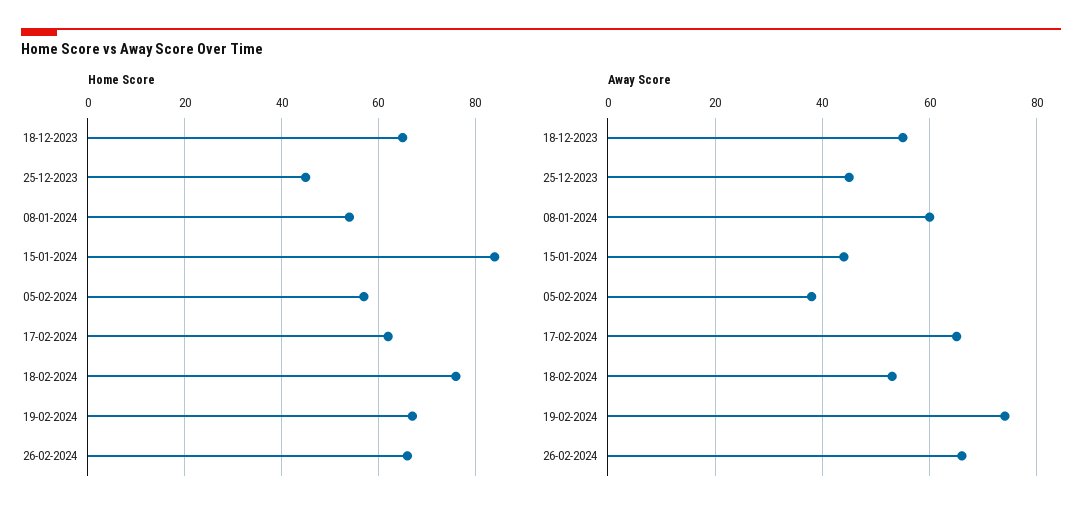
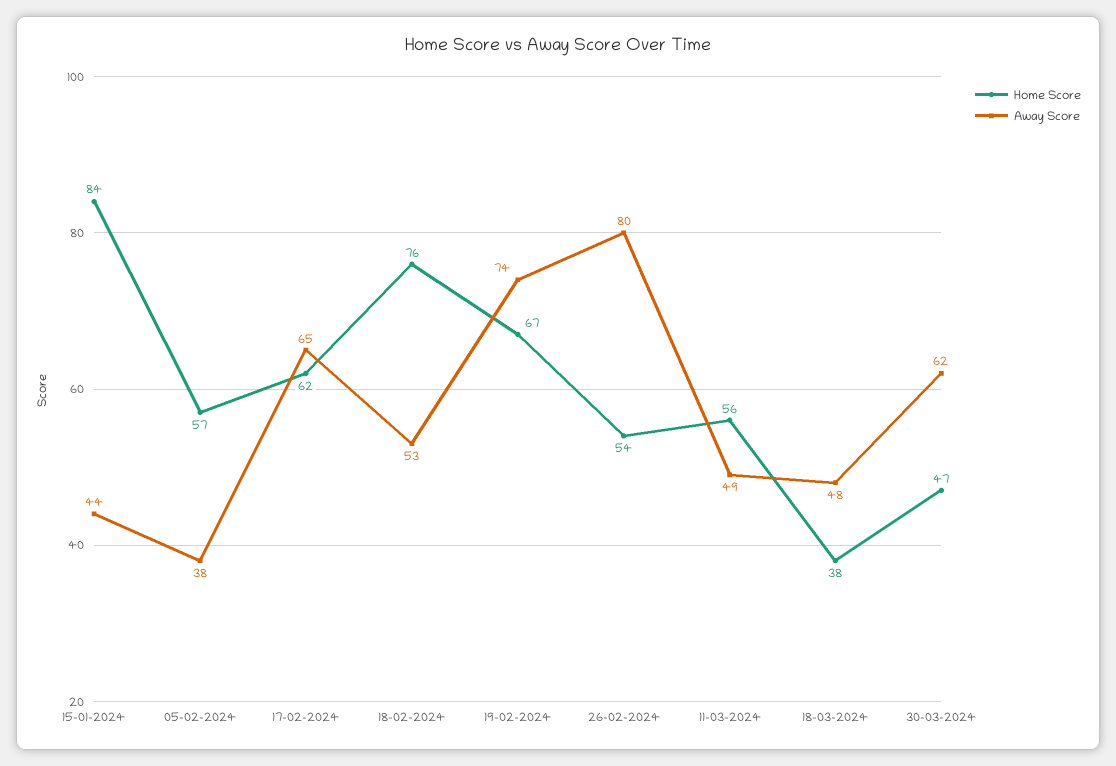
Home Score, 18-12-2023: 65 -> none
Home Score, 25-12-2023: 45 -> none
Home Score, 08-01-2024: 55 -> none
Home Score, 26-02-2024: 65 -> 54
Away Score, 18-12-2023: 55 -> none
Away Score, 25-12-2023: 45 -> none
Away Score, 08-01-2024: 60 -> none
Away Score, 26-02-2024: 65 -> 80
Home Score, 11-03-2024: none -> 56
Away Score, 11-03-2024: none -> 49
Home Score, 18-03-2024: none -> 38
Away Score, 18-03-2024: none -> 48
Home Score, 30-03-2024: none -> 47
Away Score, 30-03-2024: none -> 62

